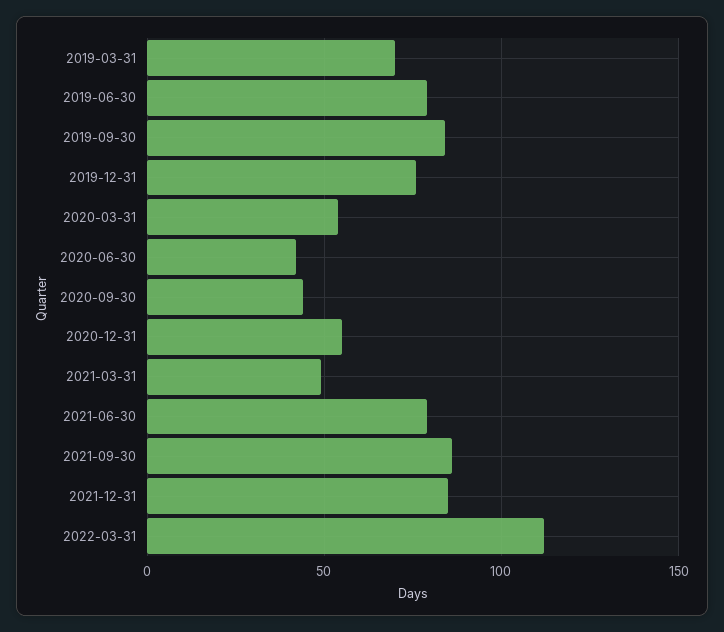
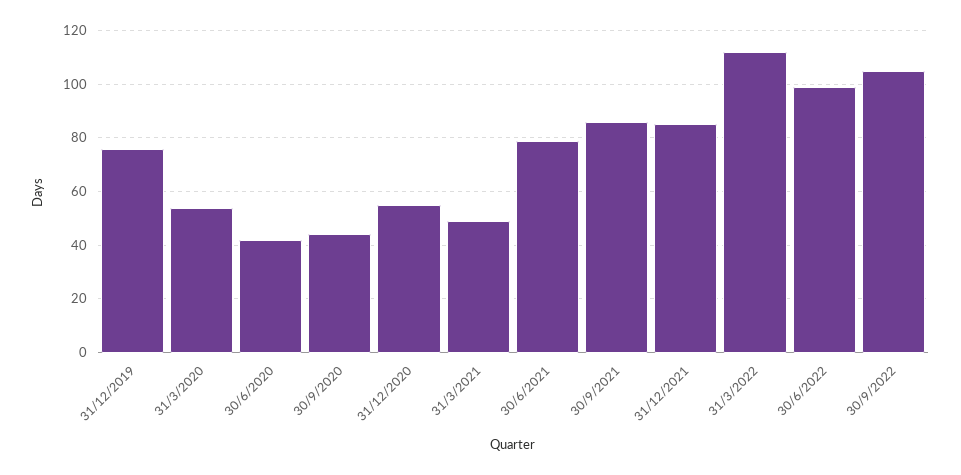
2019-03-31: 70 -> none
2019-06-30: 80 -> none
2019-09-30: 85 -> none
30/6/2022: none -> 100
30/9/2022: none -> 105

